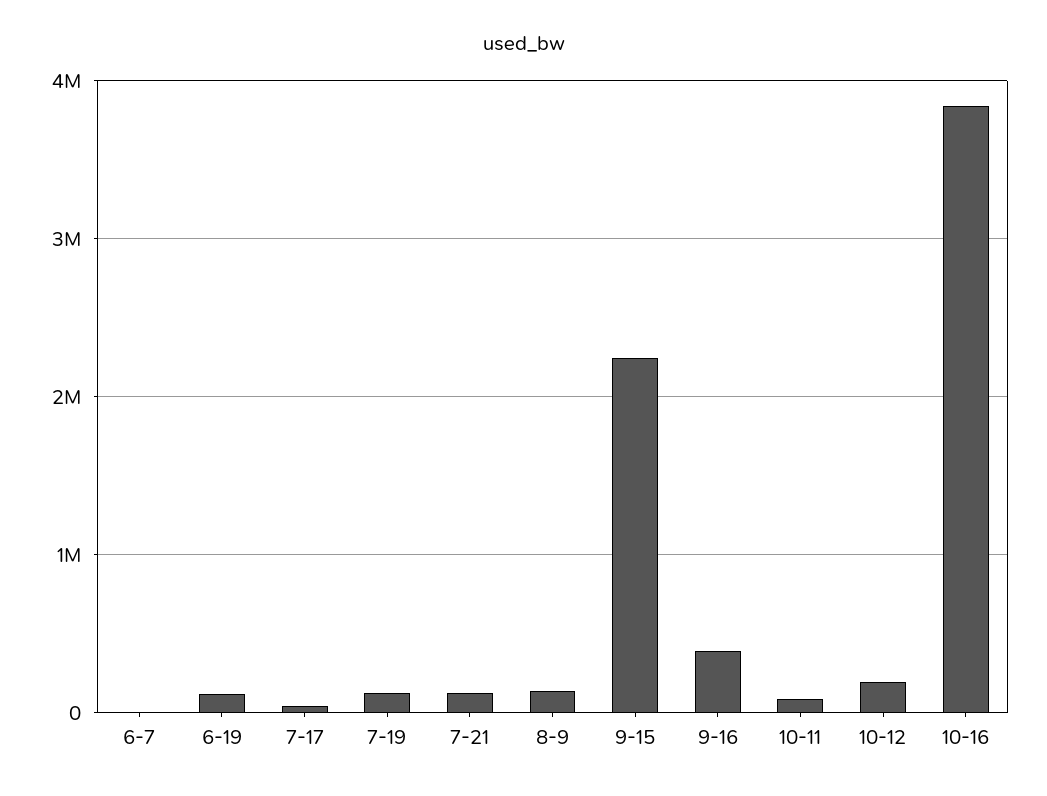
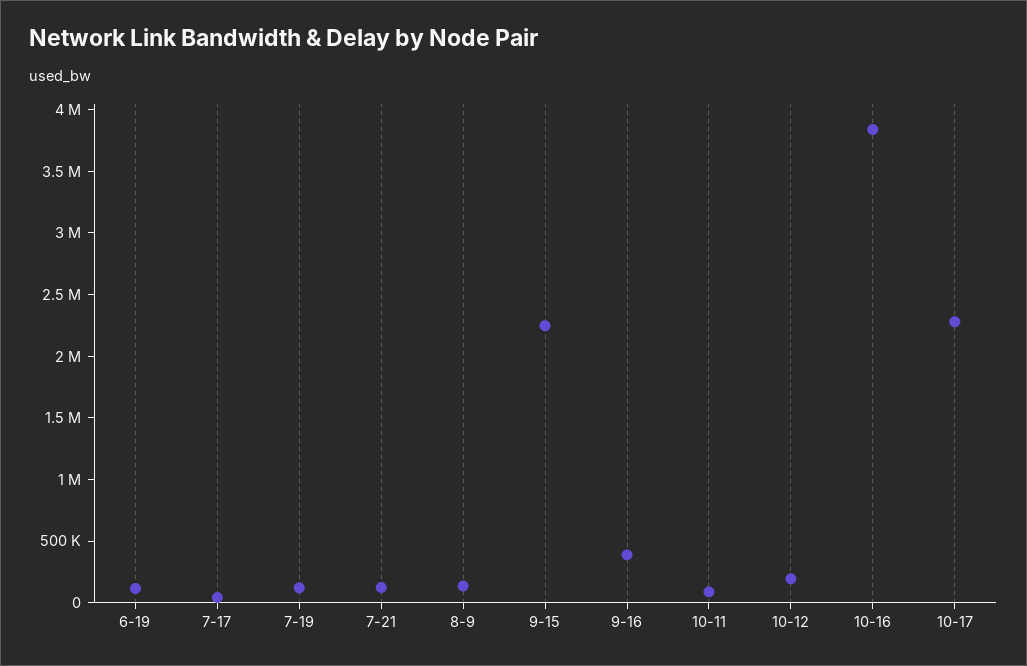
6-7: 0 -> none
10-17: none -> 2300000

